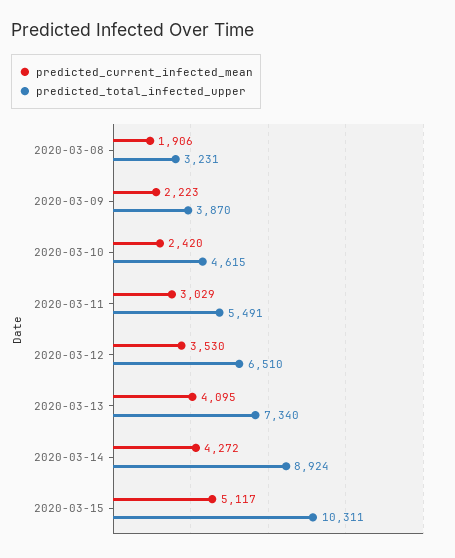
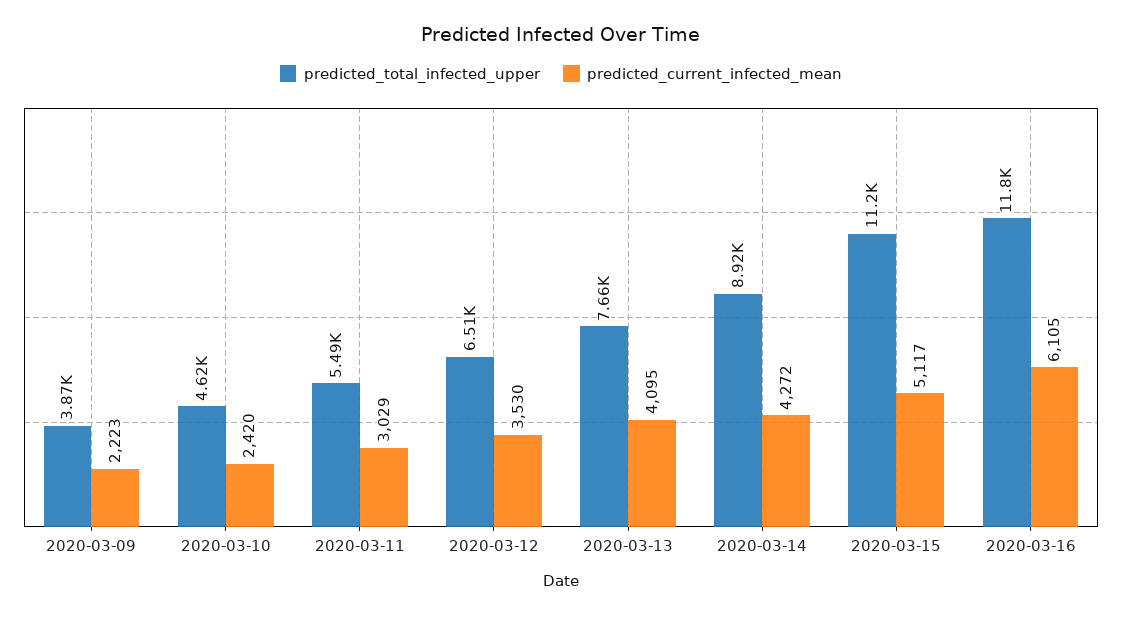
predicted_current_infected_mean, 2020-03-08: 1906 -> none
predicted_total_infected_upper, 2020-03-08: 3231 -> none
predicted_total_infected_upper, 2020-03-13: 7340 -> 7660
predicted_total_infected_upper, 2020-03-15: 10311 -> 11200
predicted_total_infected_upper, 2020-03-16: none -> 11800
predicted_current_infected_mean, 2020-03-16: none -> 6105

